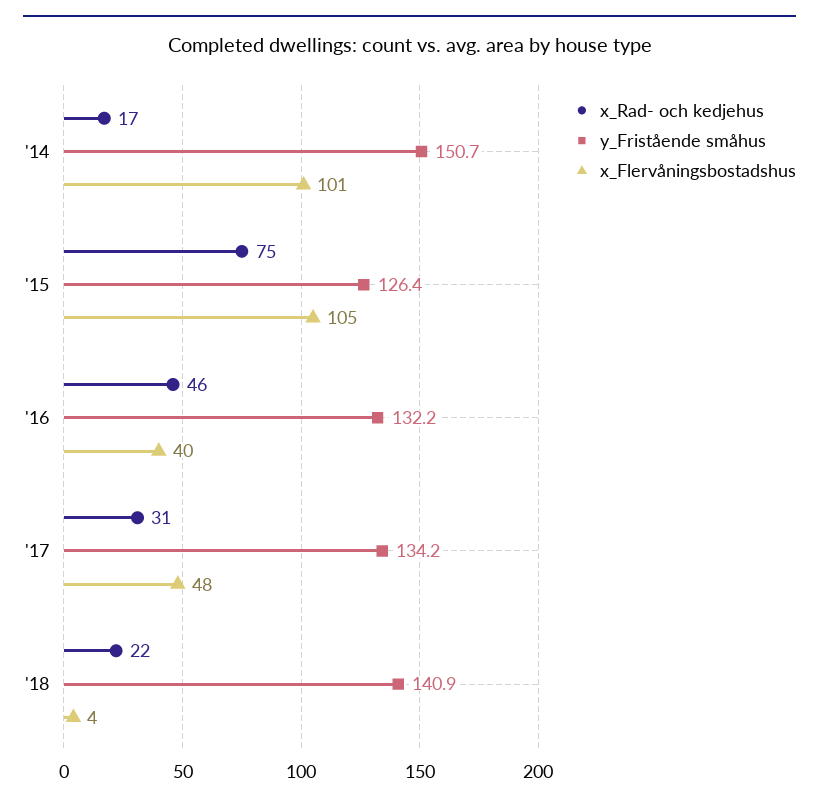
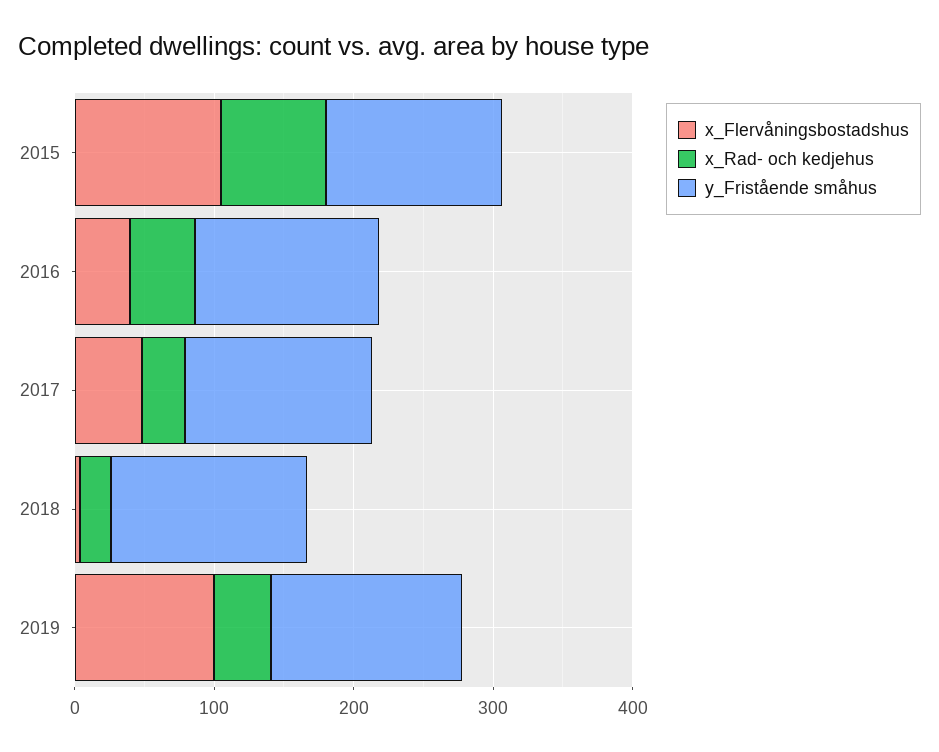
x_Rad- och kedjehus, '14: 17 -> none
y_Fristående småhus, '14: 150.7 -> none
x_Flervåningsbostadshus, '14: 101 -> none
x_Flervåningsbostadshus, 2019: none -> 100
x_Rad- och kedjehus, 2019: none -> 40
y_Fristående småhus, 2019: none -> 140

